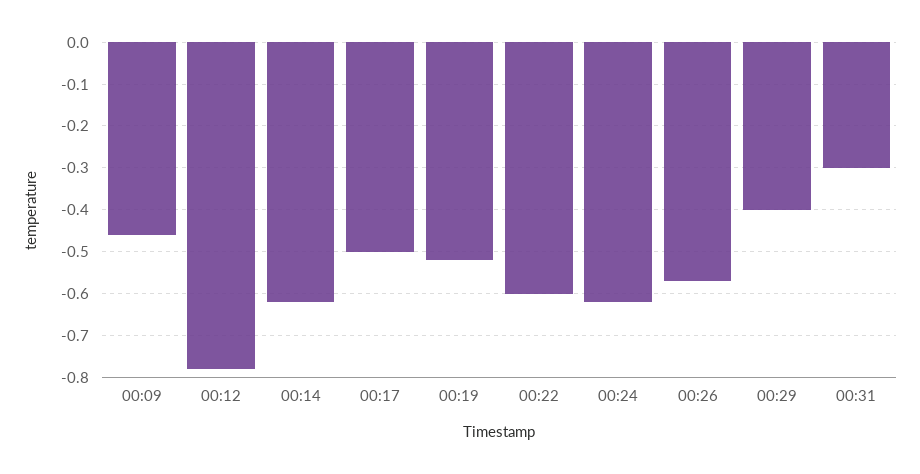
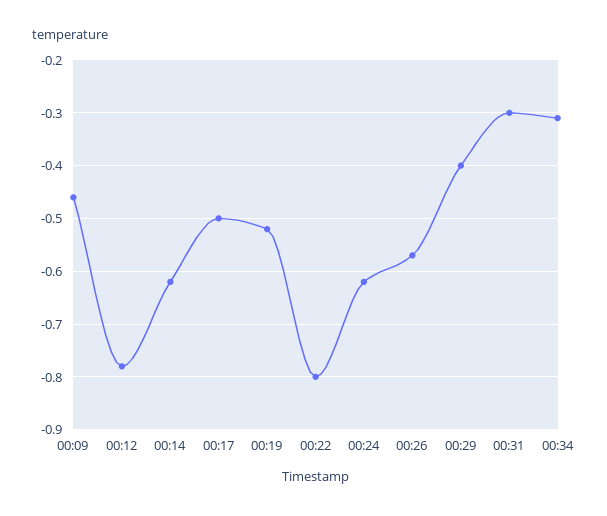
00:22: -0.6 -> -0.8
00:34: none -> -0.3

